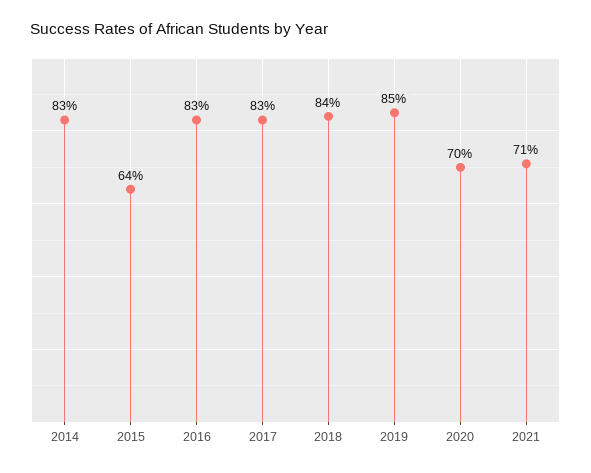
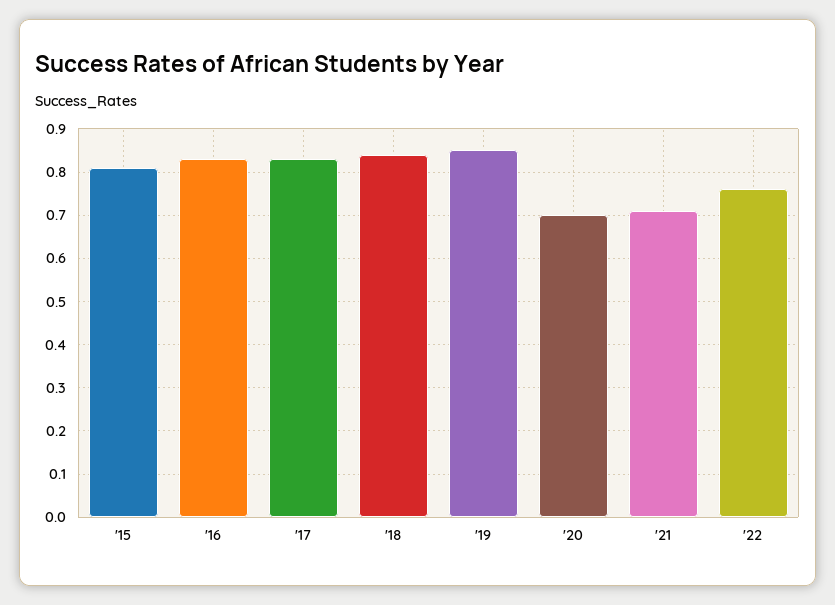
2014: 0.83 -> none
2015: 0.64 -> 0.8
'22: none -> 0.75

